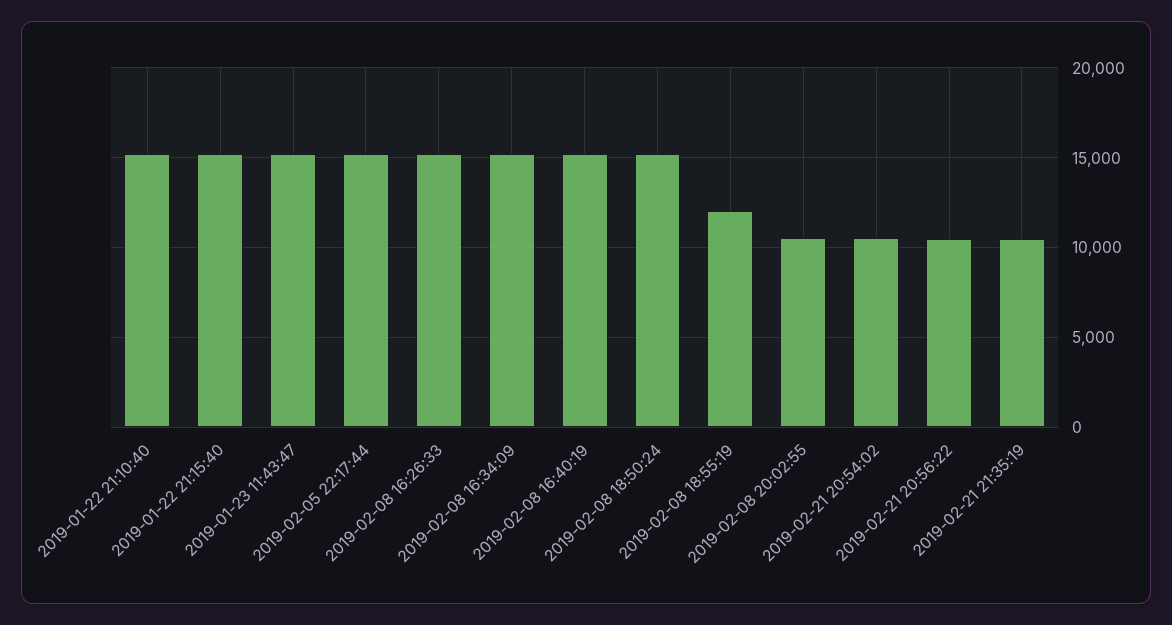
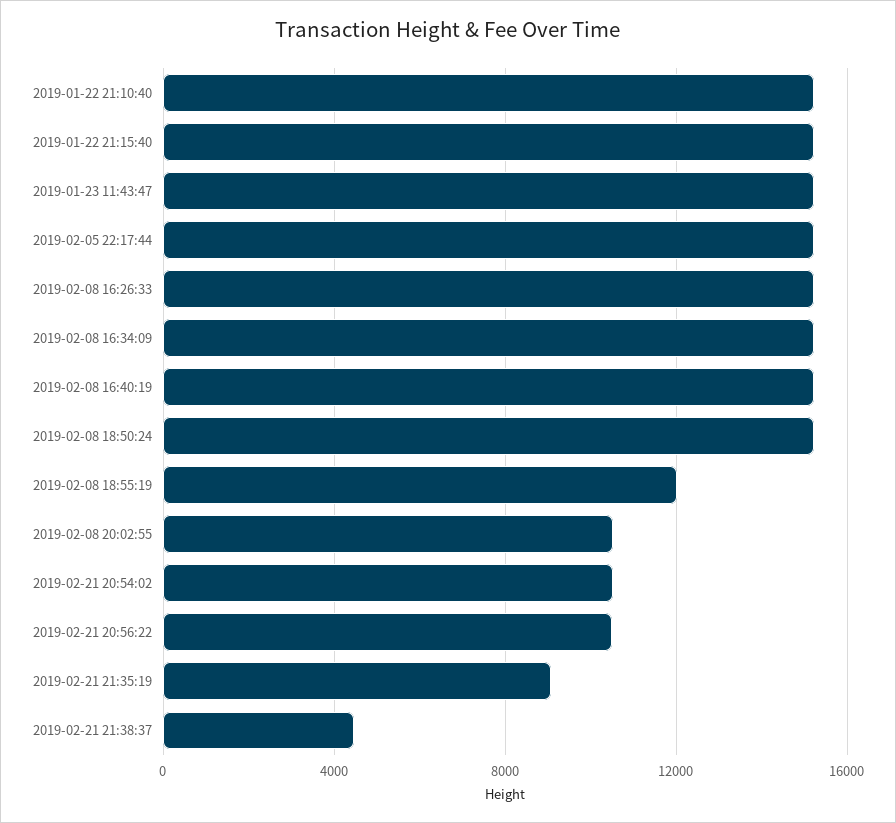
2019-02-21 21:35:19: 10500 -> 9000
2019-02-21 21:38:37: none -> 4500

